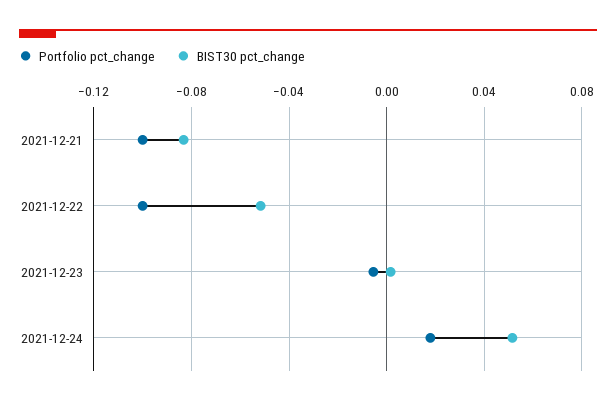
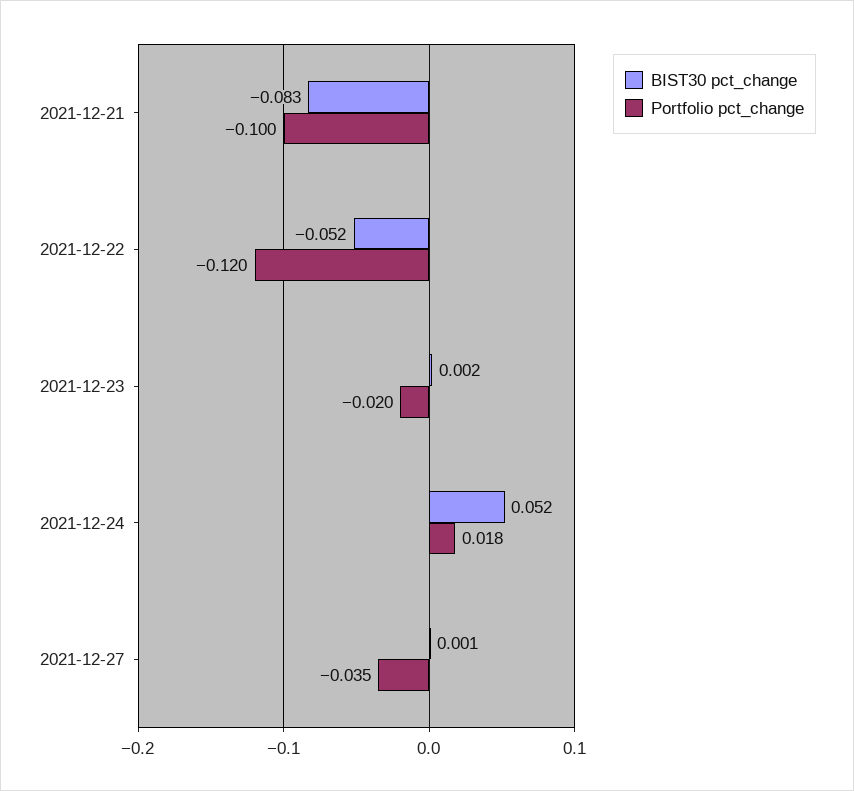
Portfolio pct_change, 2021-12-22: -0.1 -> -0.12
Portfolio pct_change, 2021-12-23: -0.005 -> -0.02
BIST30 pct_change, 2021-12-27: none -> 0.001
Portfolio pct_change, 2021-12-27: none -> -0.035

